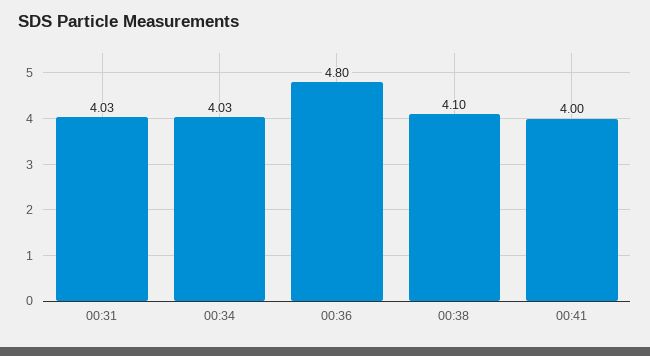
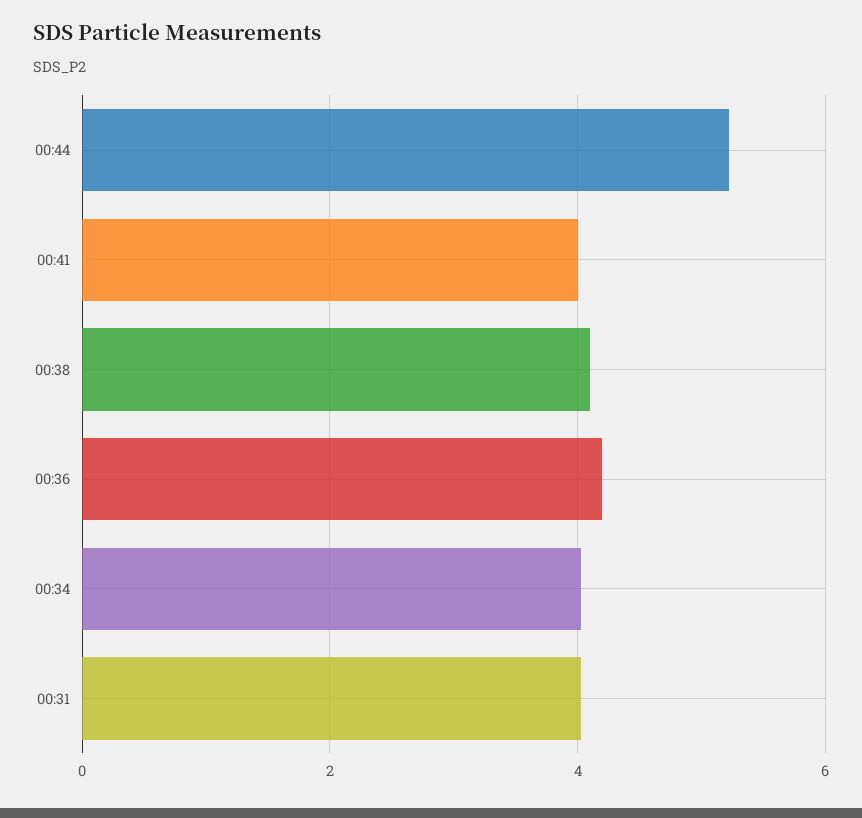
00:36: 4.8 -> 4.2
00:44: none -> 5.2

